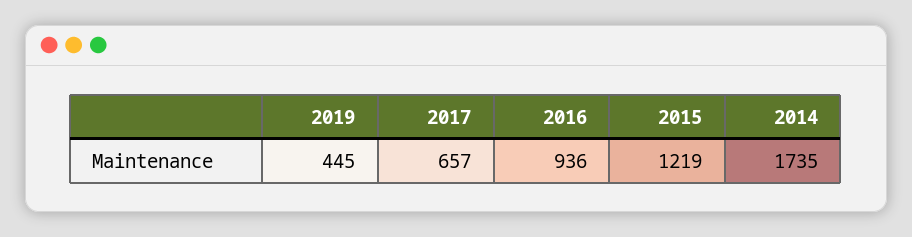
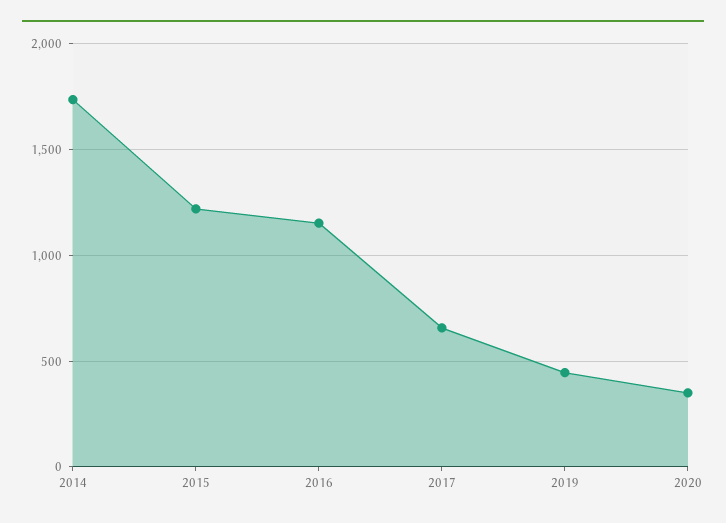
2016: 936 -> 1150
2020: none -> 350

